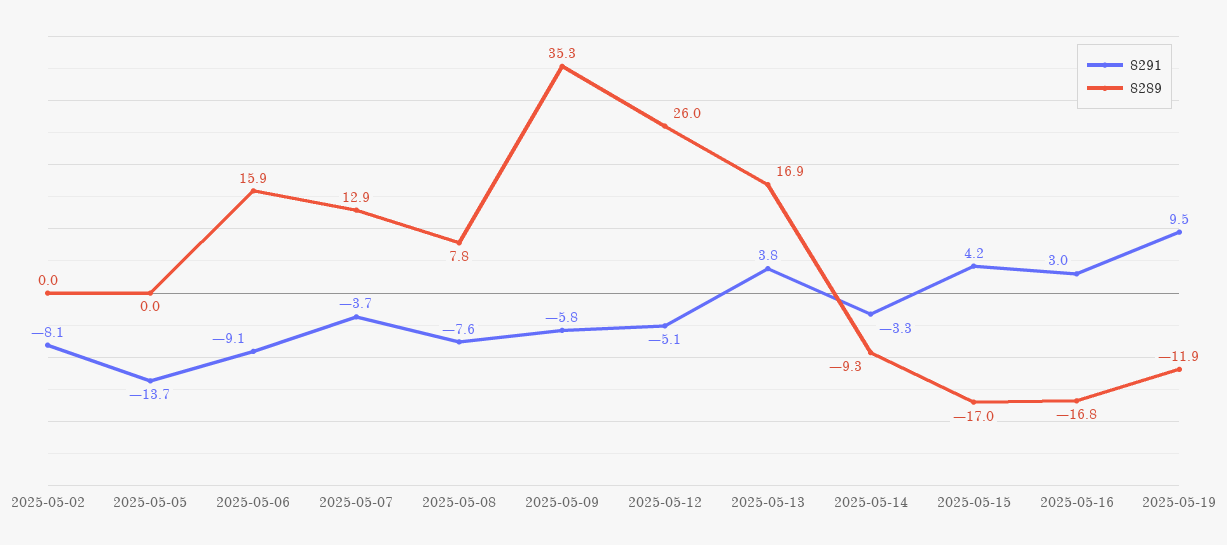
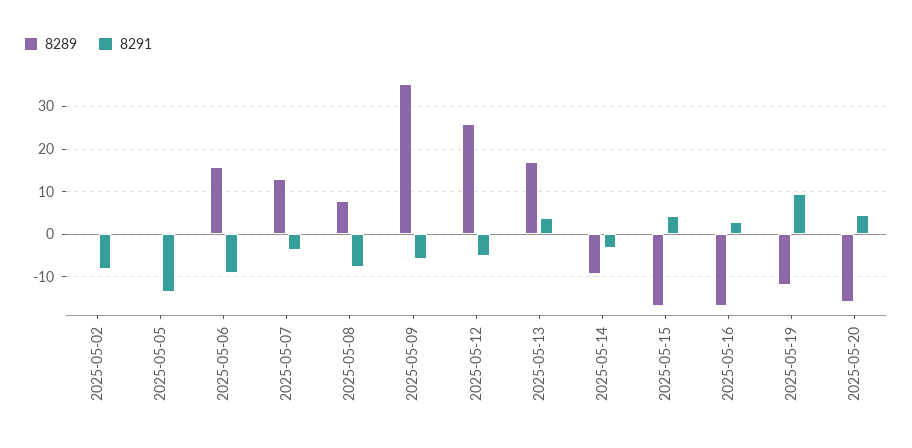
8289, 2025-05-20: none -> -16
8291, 2025-05-20: none -> 4

